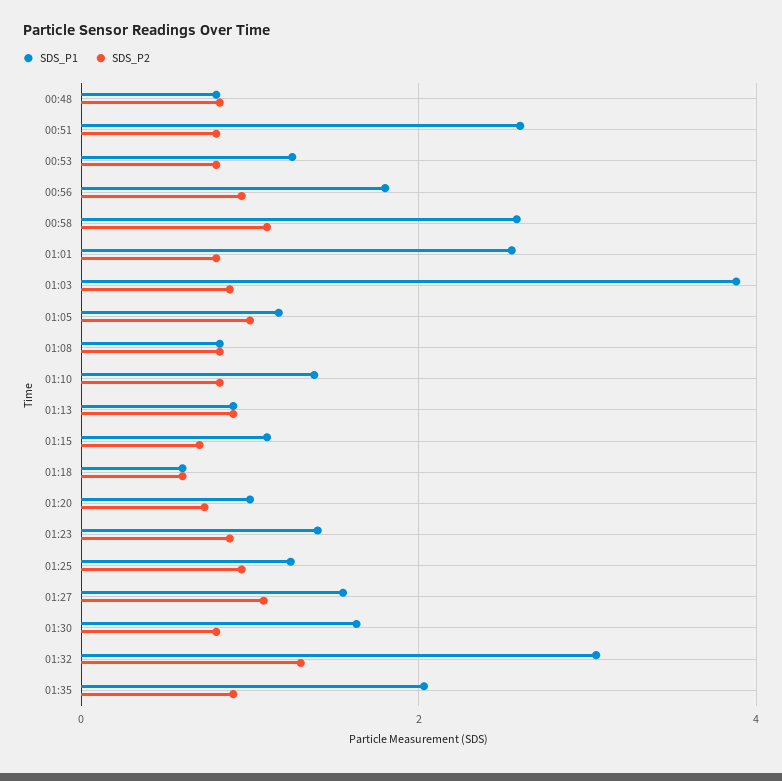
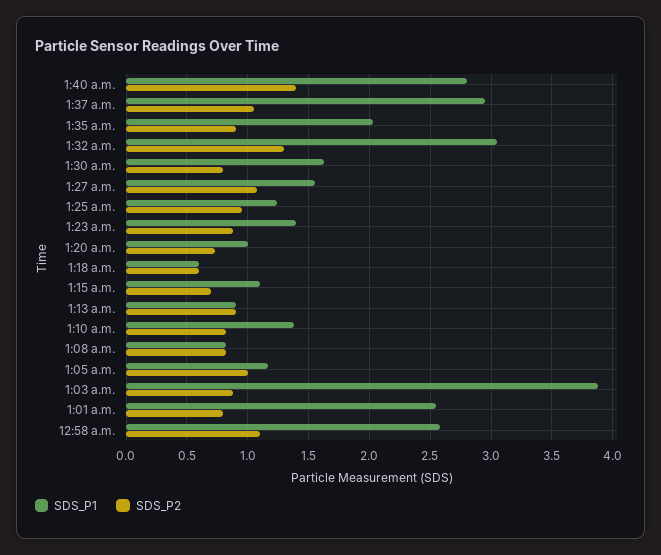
SDS_P1, 00:48: 0.8 -> none
SDS_P2, 00:48: 0.8 -> none
SDS_P1, 00:51: 2.6 -> none
SDS_P2, 00:51: 0.8 -> none
SDS_P1, 00:53: 1.2 -> none
SDS_P2, 00:53: 0.8 -> none
SDS_P1, 00:56: 1.8 -> none
SDS_P2, 00:56: 1 -> none
SDS_P1, 1:40 a.m.: none -> 2.8
SDS_P2, 1:40 a.m.: none -> 1.4
SDS_P1, 1:37 a.m.: none -> 2.95
SDS_P2, 1:37 a.m.: none -> 1.05

